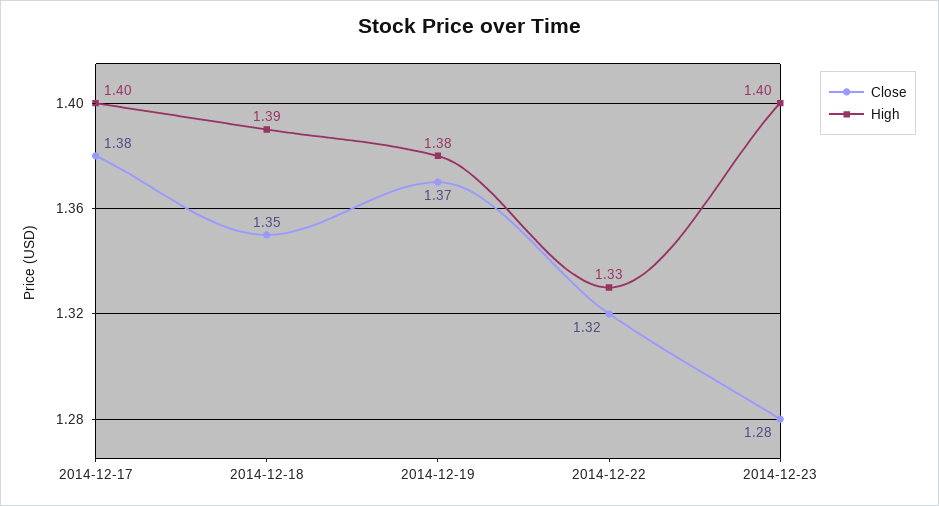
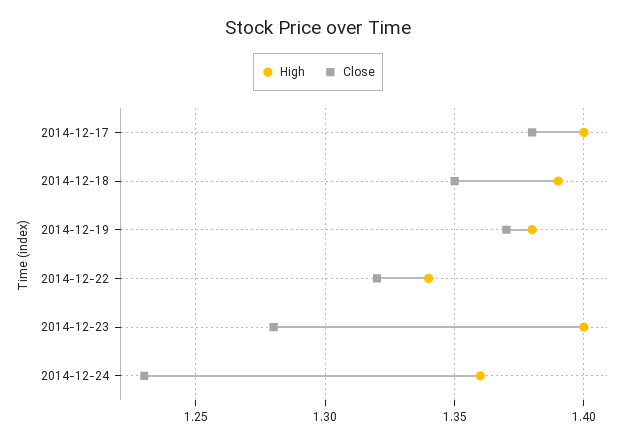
High, 2014-12-22: 1.33 -> 1.34
High, 2014-12-24: none -> 1.36
Close, 2014-12-24: none -> 1.23

